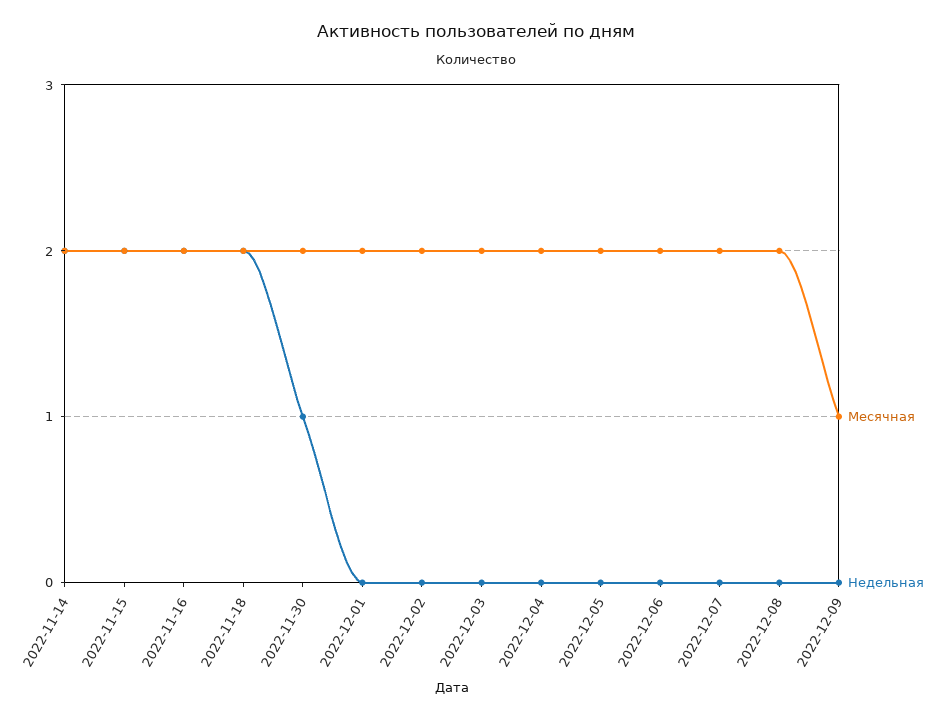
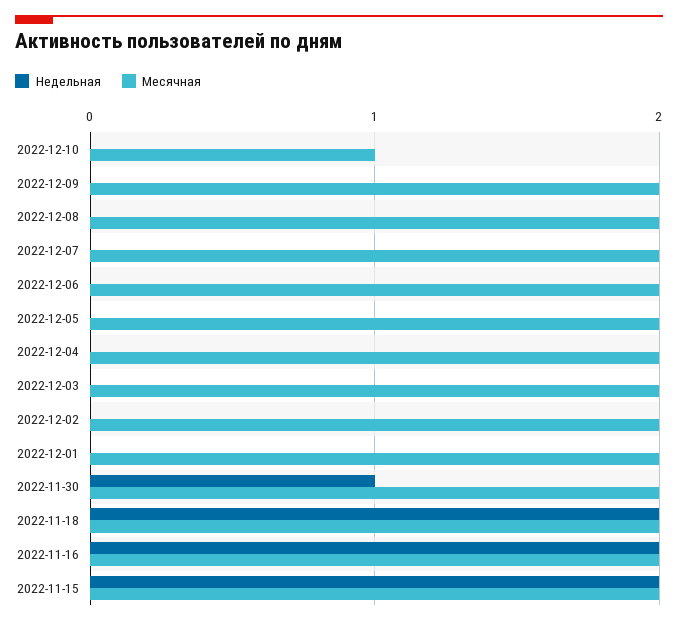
Месячная, 2022-11-14: 2 -> none
Недельная, 2022-11-14: 2 -> none
Месячная, 2022-12-09: 1 -> 2
Недельная, 2022-12-10: none -> 0
Месячная, 2022-12-10: none -> 1

